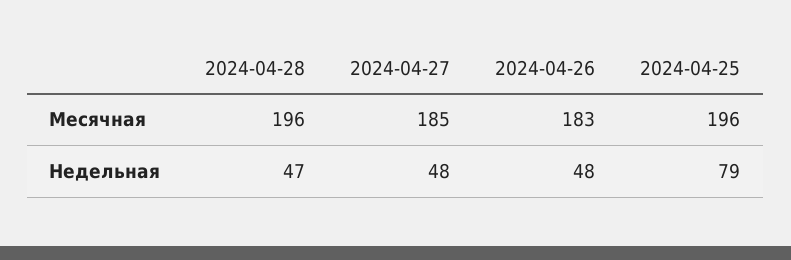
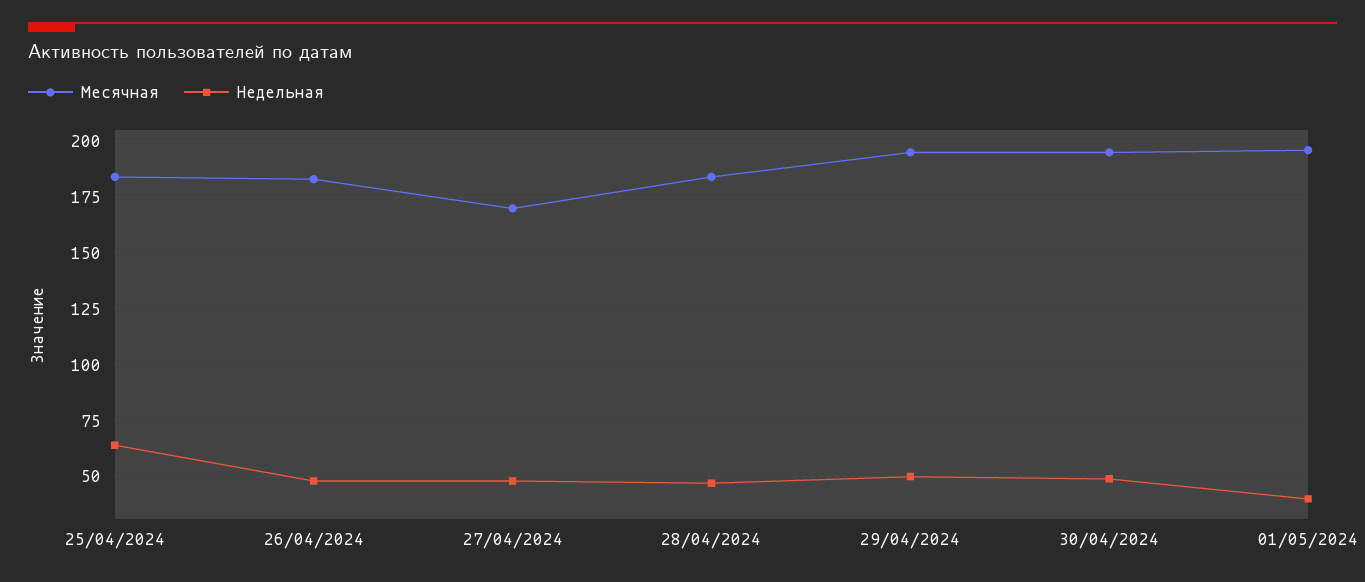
Месячная, 2024-04-28: 196 -> 185
Месячная, 2024-04-27: 185 -> 170
Месячная, 2024-04-25: 196 -> 185
Недельная, 2024-04-25: 79 -> 65
Месячная, 29/04/2024: none -> 195
Недельная, 29/04/2024: none -> 50
Месячная, 30/04/2024: none -> 195
Недельная, 30/04/2024: none -> 50
Месячная, 01/05/2024: none -> 195
Недельная, 01/05/2024: none -> 40

